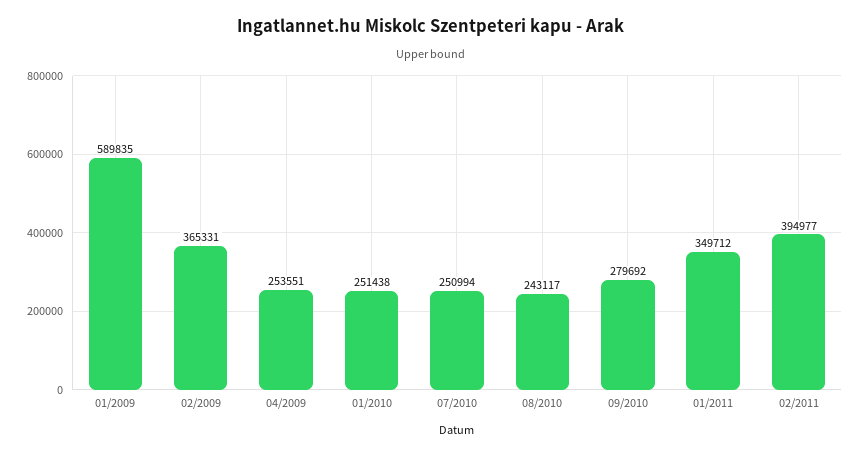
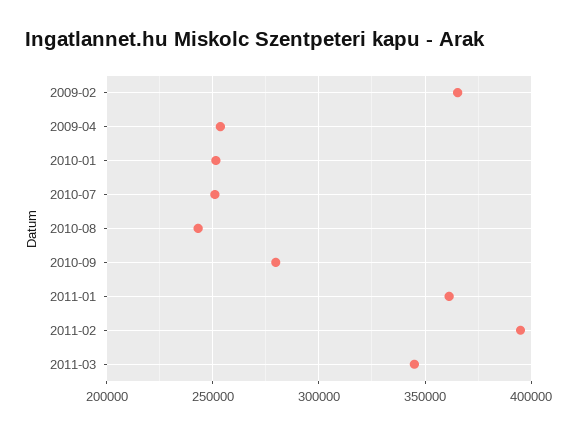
01/2009: 589835 -> none
01/2011: 349712 -> 360000
2011-03: none -> 345000

